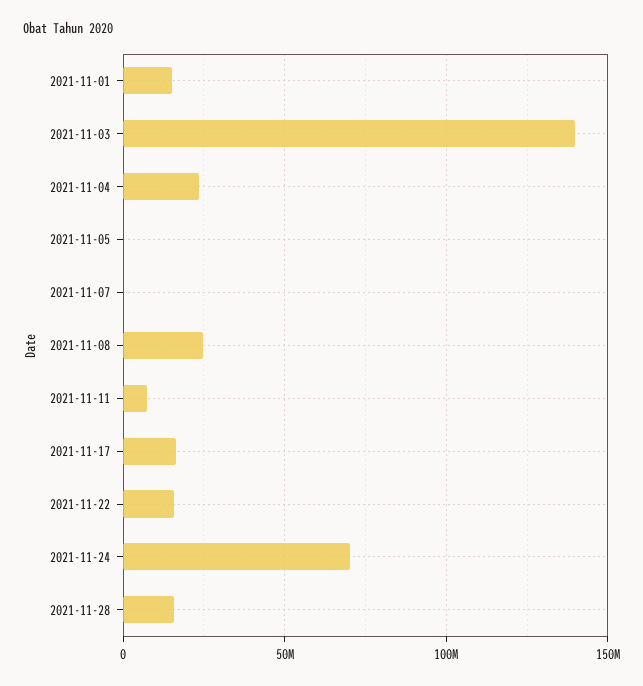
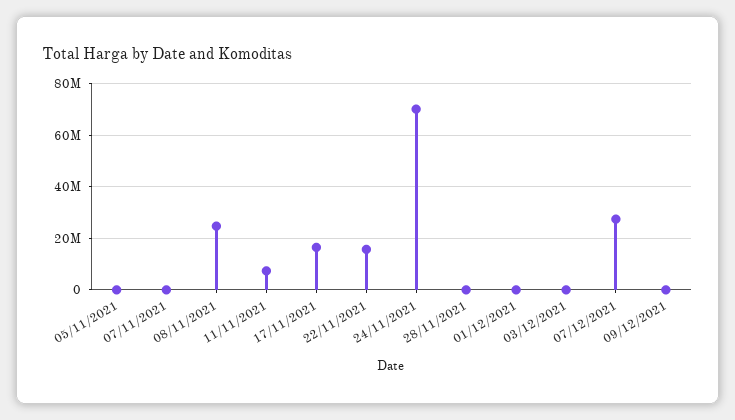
2021-11-01: 15000000 -> none
2021-11-03: 140000000 -> none
2021-11-04: 25000000 -> none
2021-11-28: 15000000 -> 0
01/12/2021: none -> 0
03/12/2021: none -> 0
07/12/2021: none -> 27500000
09/12/2021: none -> 0

